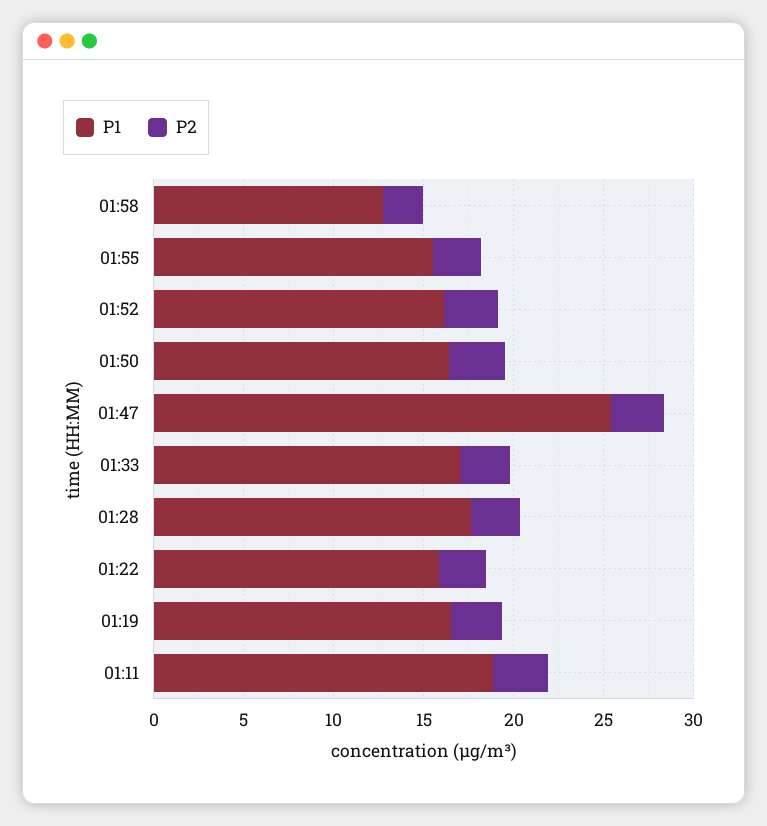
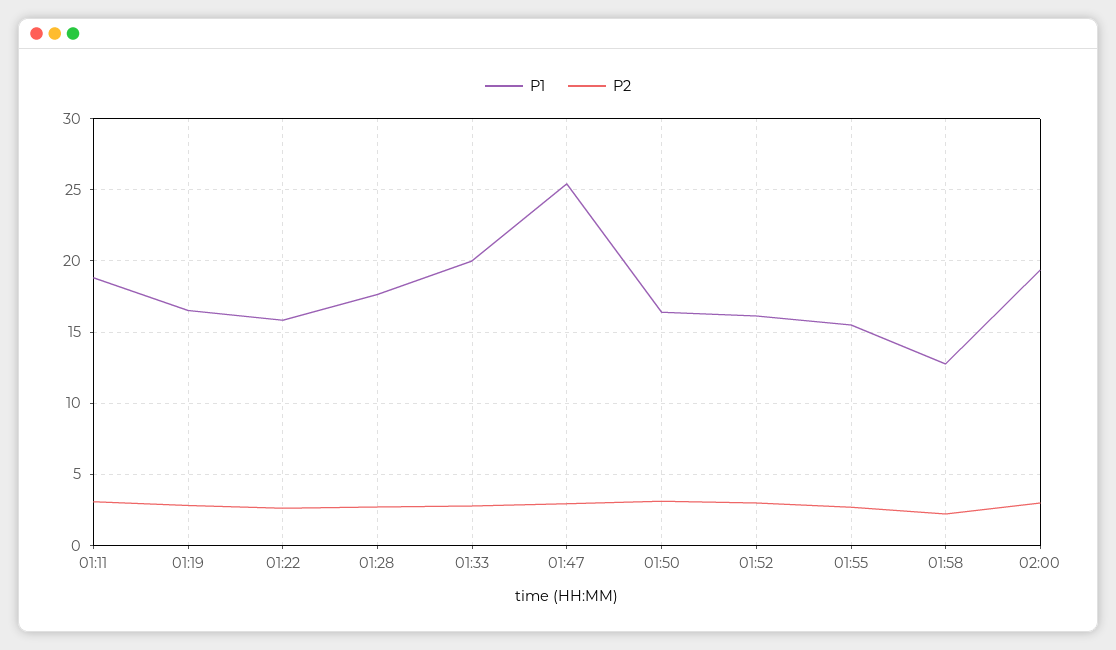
P1, 01:33: 17 -> 20
P1, 02:00: none -> 19.5
P2, 02:00: none -> 3

